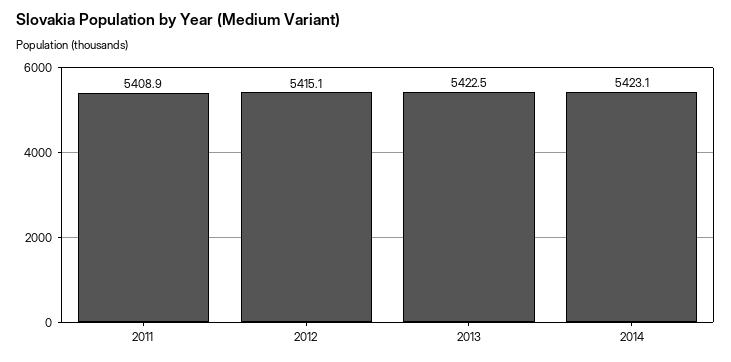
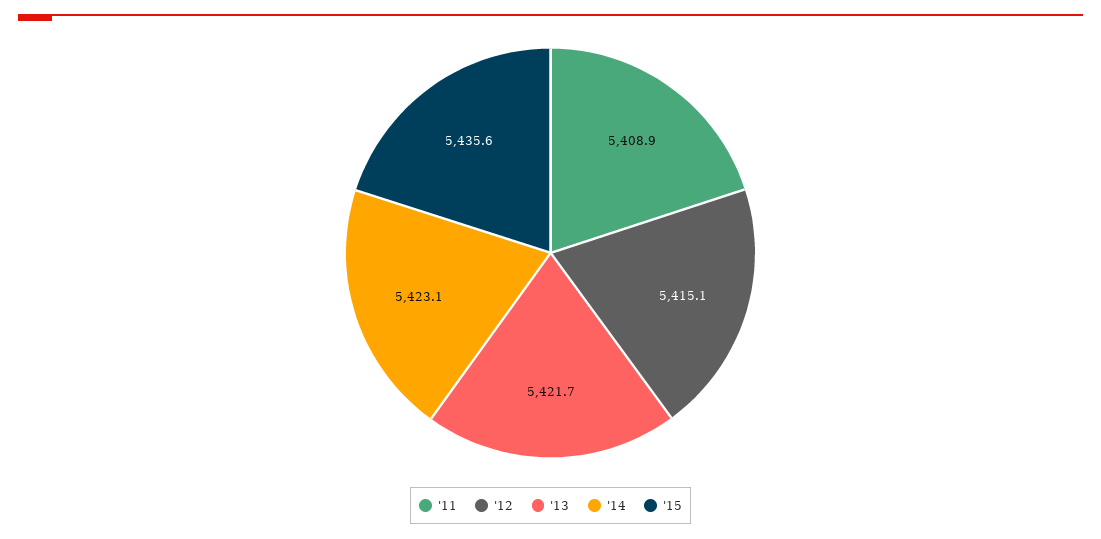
2013: 5422.5 -> 5421.7
'15: none -> 5435.6

